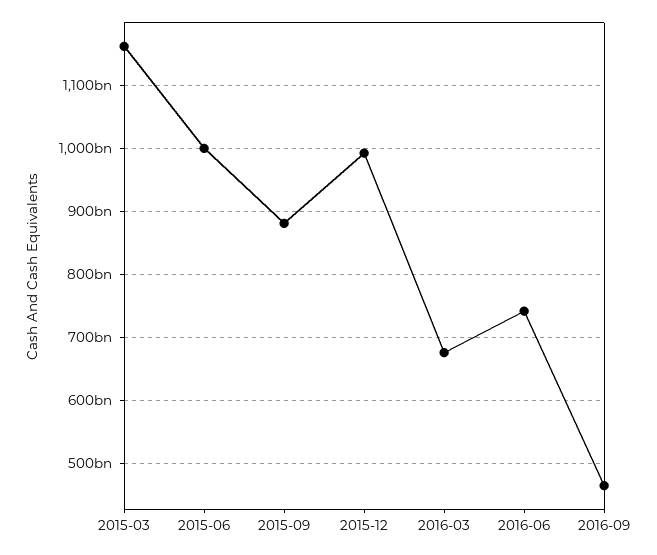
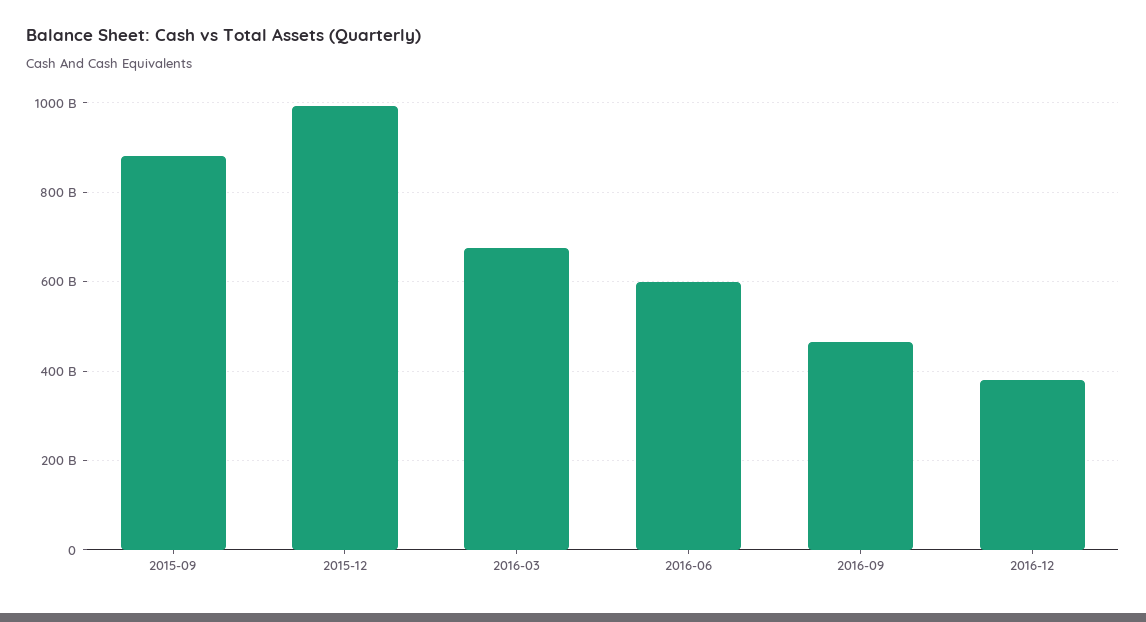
2015-03: 1160000000000 -> none
2015-06: 1000000000000 -> none
2016-06: 740000000000 -> 600000000000
2016-12: none -> 380000000000

